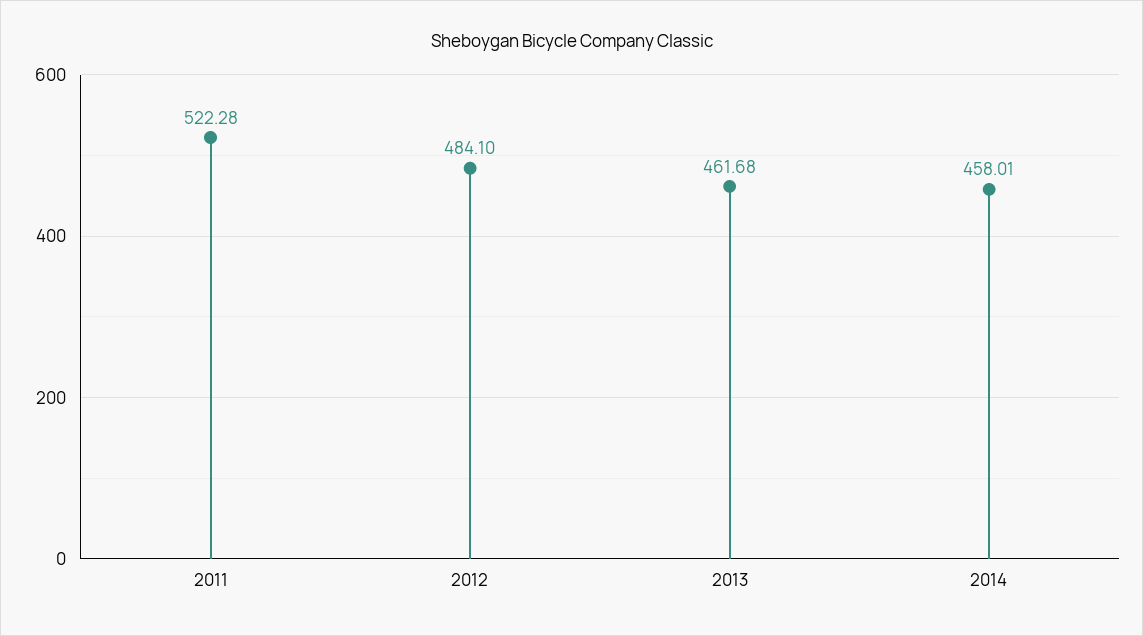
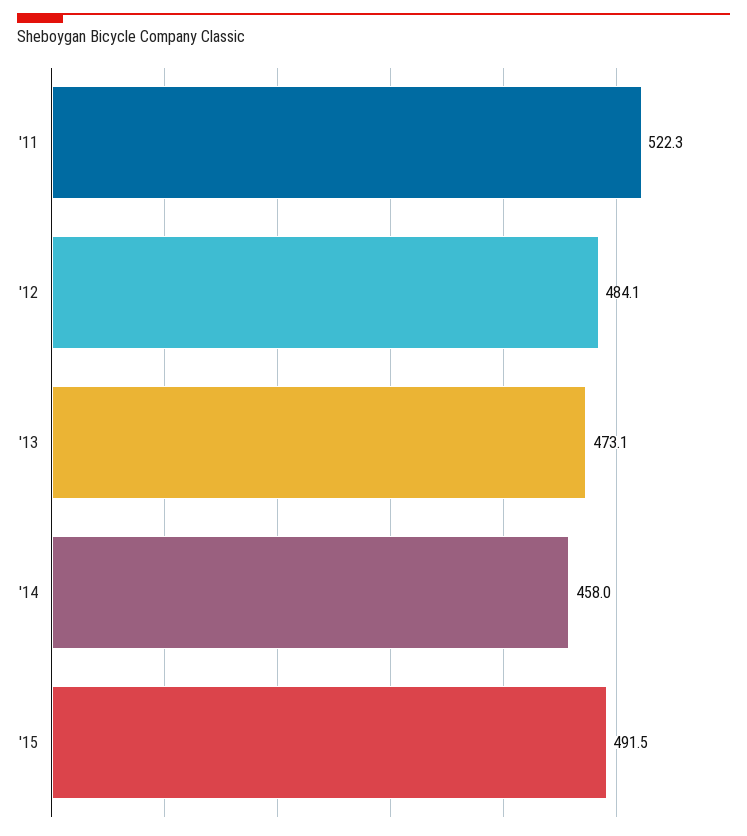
2013: 461.68 -> 473.1
'15: none -> 491.5

